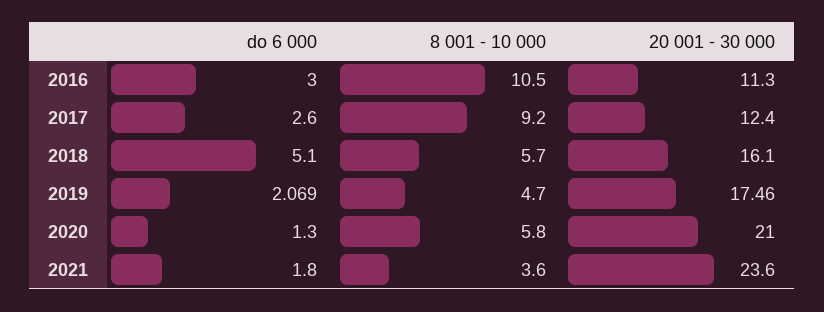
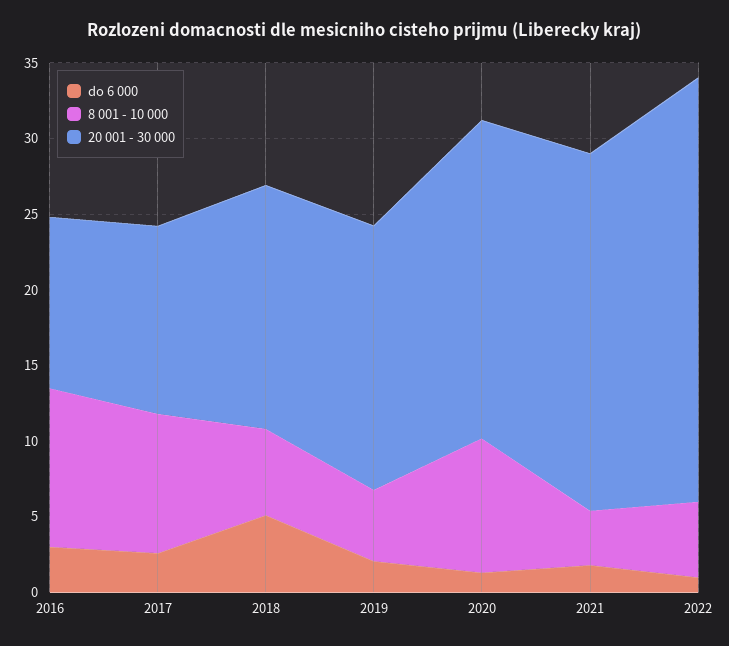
8 001 - 10 000, 2020: 5.8 -> 9
do 6 000, 2022: none -> 1
8 001 - 10 000, 2022: none -> 5
20 001 - 30 000, 2022: none -> 28

